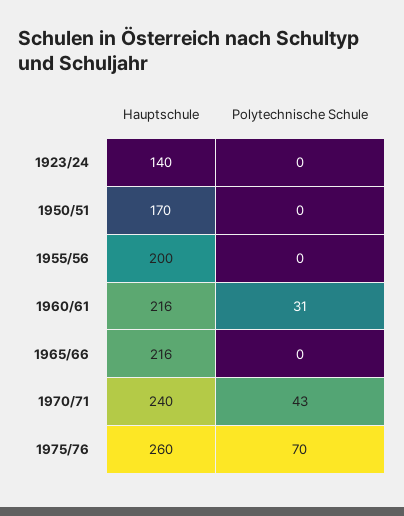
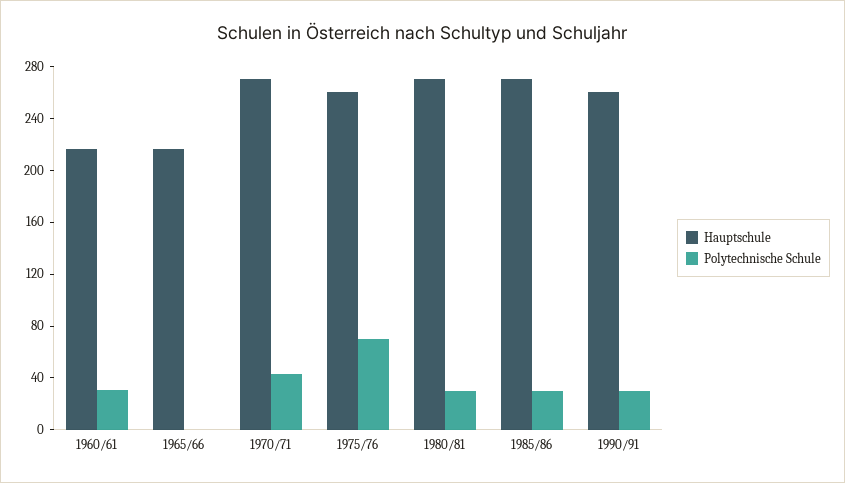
Hauptschule, 1923/24: 140 -> none
Polytechnische Schule, 1923/24: 0 -> none
Hauptschule, 1950/51: 170 -> none
Polytechnische Schule, 1950/51: 0 -> none
Hauptschule, 1955/56: 200 -> none
Polytechnische Schule, 1955/56: 0 -> none
Hauptschule, 1970/71: 240 -> 270
Hauptschule, 1980/81: none -> 270
Polytechnische Schule, 1980/81: none -> 30
Hauptschule, 1985/86: none -> 270
Polytechnische Schule, 1985/86: none -> 30
Hauptschule, 1990/91: none -> 260
Polytechnische Schule, 1990/91: none -> 30

